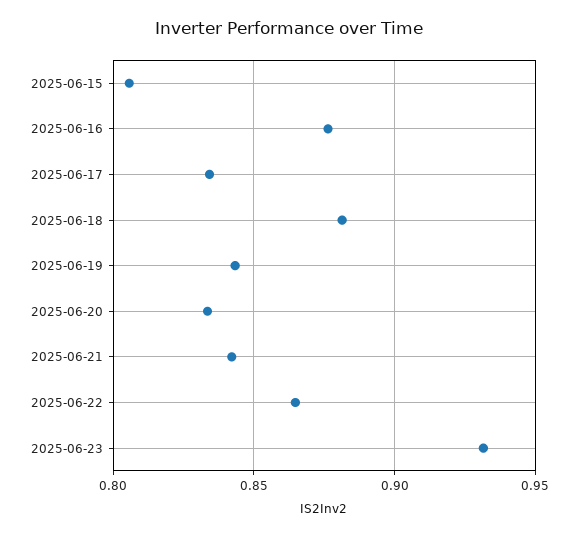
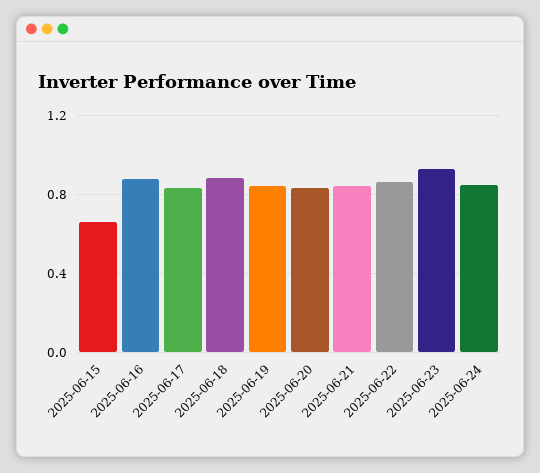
2025-06-15: 0.805 -> 0.65
2025-06-24: none -> 0.85

